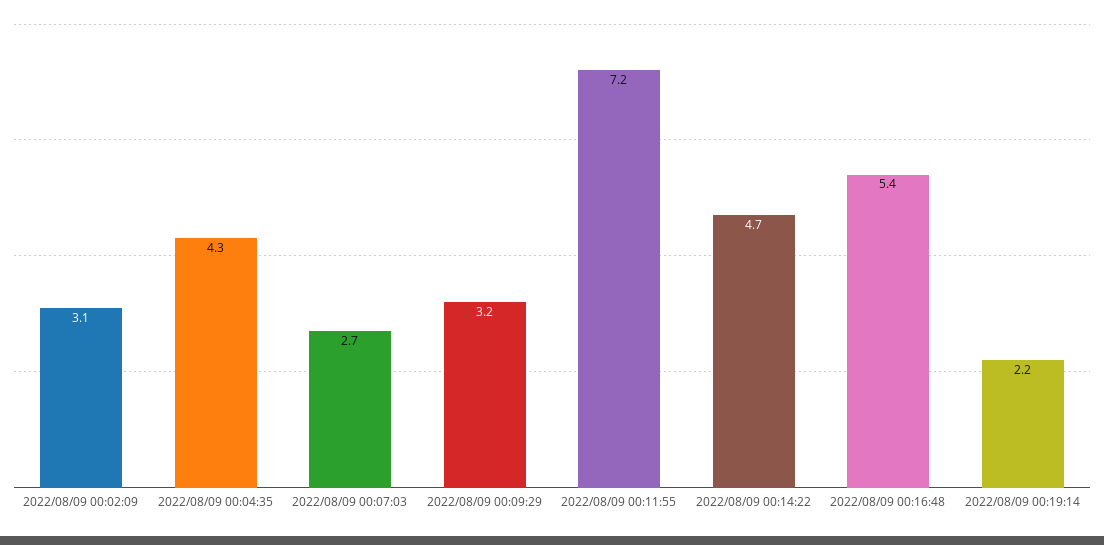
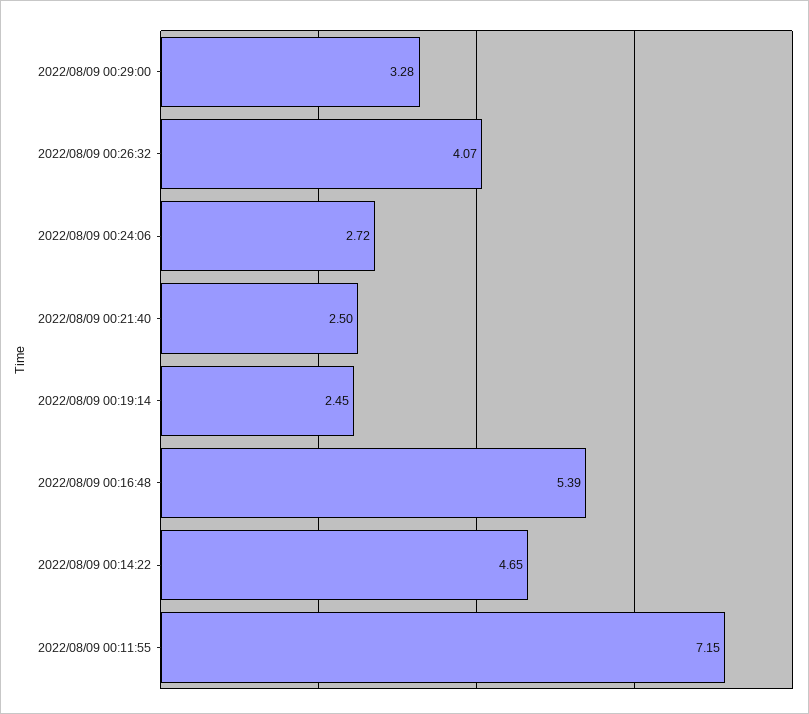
2022/08/09 00:02:09: 3.1 -> none
2022/08/09 00:04:35: 4.3 -> none
2022/08/09 00:07:03: 2.7 -> none
2022/08/09 00:09:29: 3.2 -> none
2022/08/09 00:19:14: 2.2 -> 2.45
2022/08/09 00:29:00: none -> 3.28
2022/08/09 00:26:32: none -> 4.07
2022/08/09 00:24:06: none -> 2.72
2022/08/09 00:21:40: none -> 2.5

